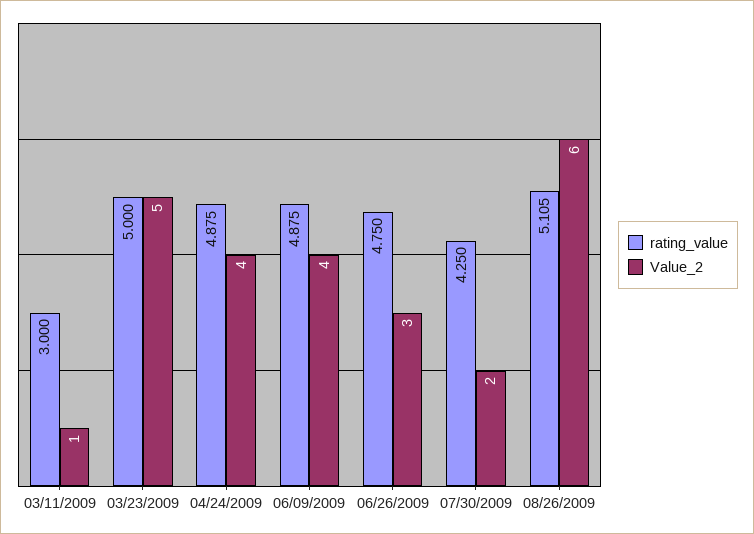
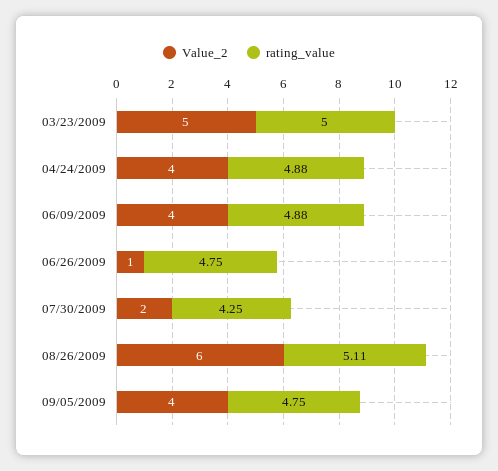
rating_value, 03/11/2009: 3 -> none
Value_2, 03/11/2009: 1 -> none
Value_2, 06/26/2009: 3 -> 1
Value_2, 09/05/2009: none -> 4
rating_value, 09/05/2009: none -> 4.75

